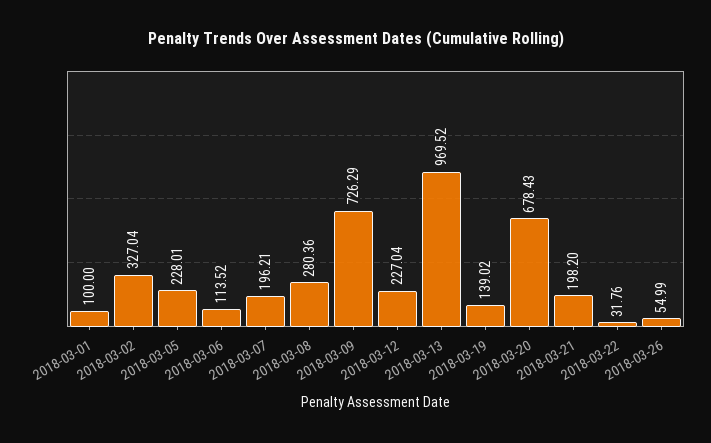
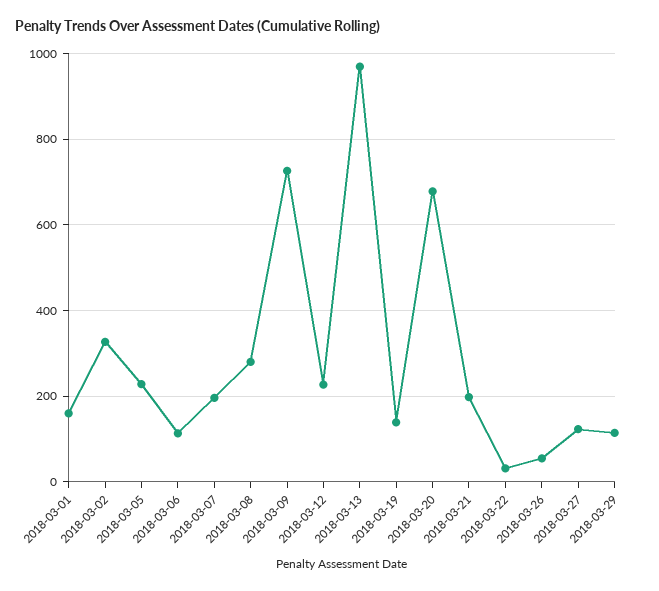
2018-03-01: 100 -> 160
2018-03-27: none -> 120
2018-03-29: none -> 120

